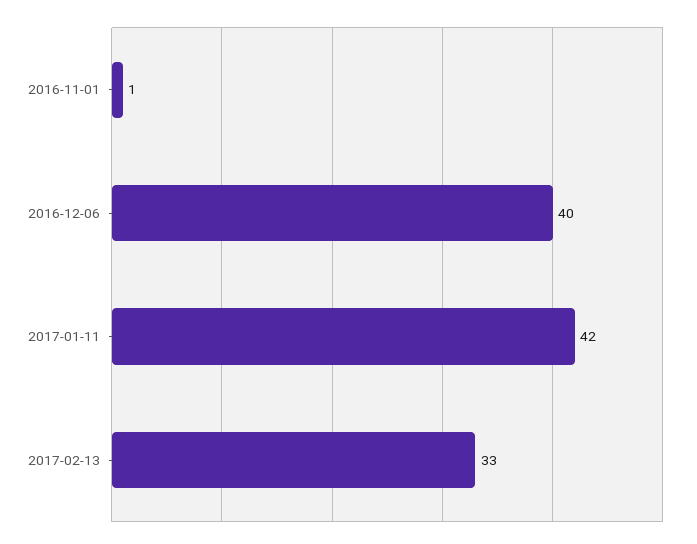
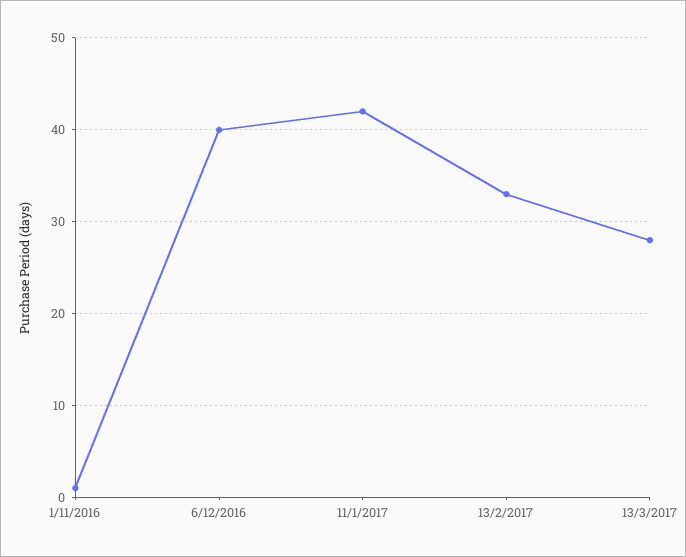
13/3/2017: none -> 28

